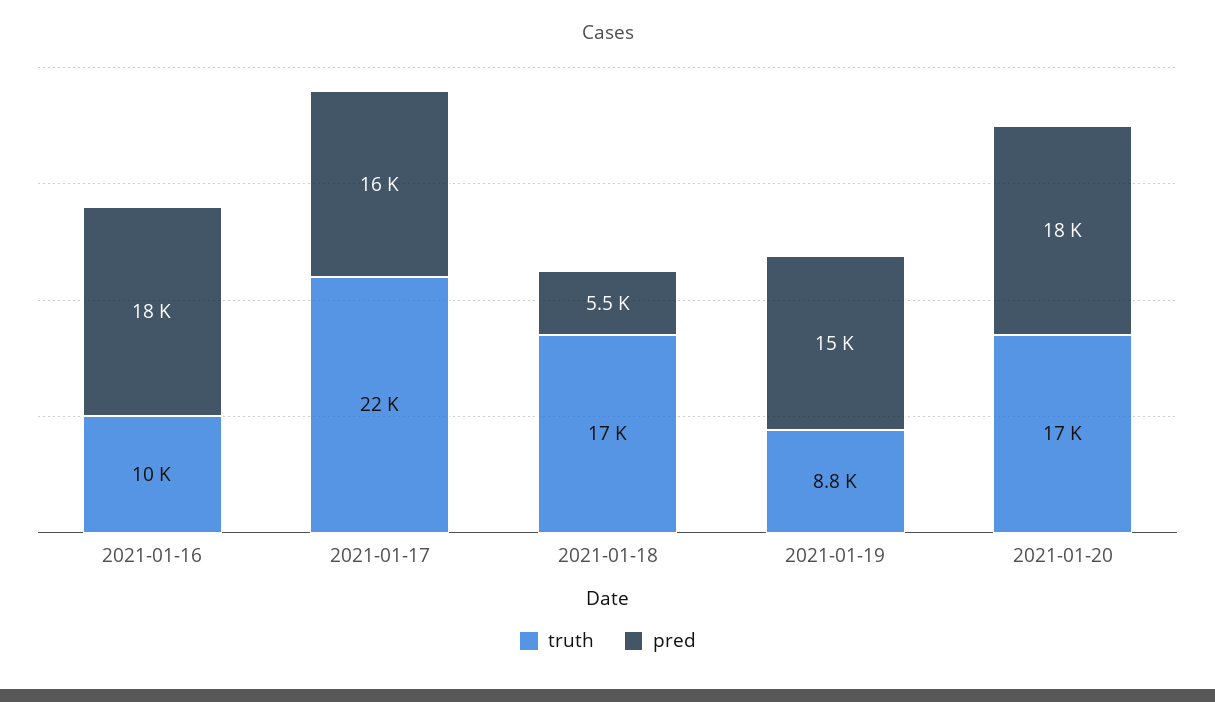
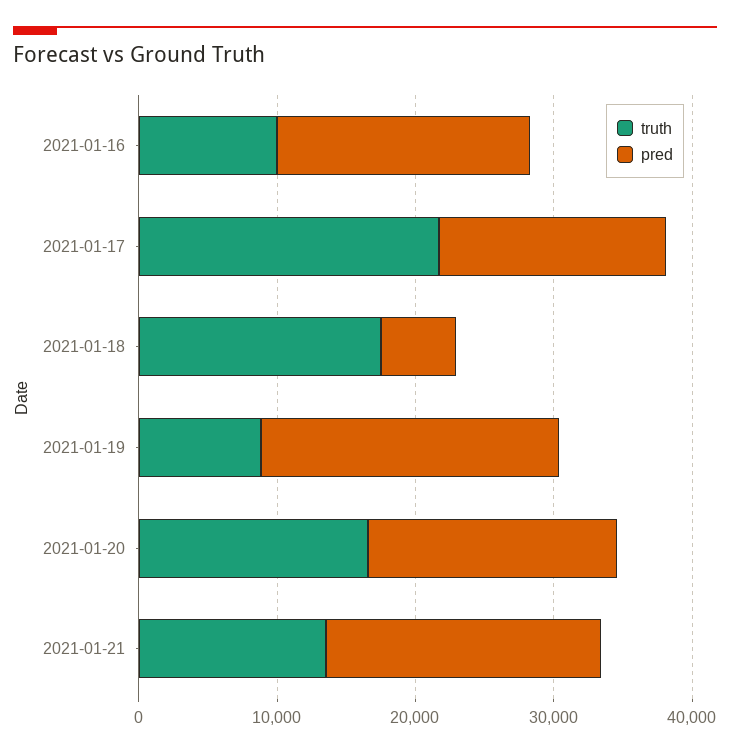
pred, 2021-01-19: 15000 -> 22000
truth, 2021-01-21: none -> 14000
pred, 2021-01-21: none -> 20000

